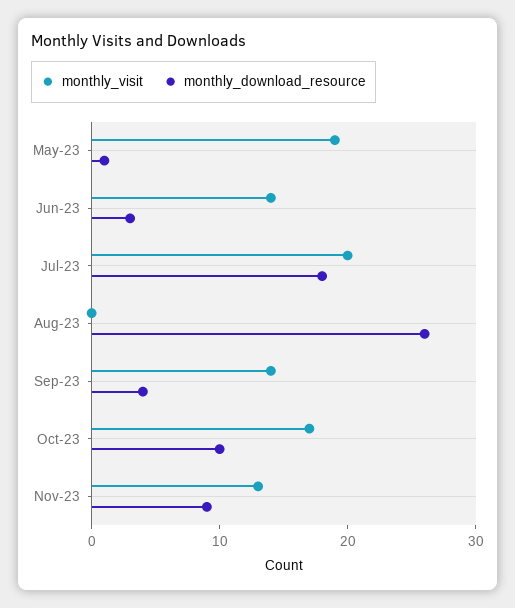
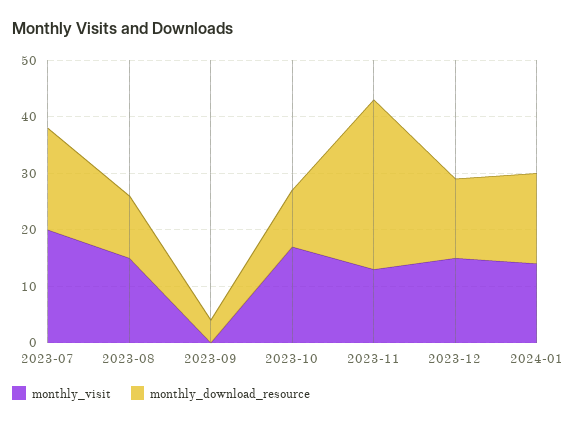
monthly_visit, May-23: 19 -> none
monthly_download_resource, May-23: 1 -> none
monthly_visit, Jun-23: 14 -> none
monthly_download_resource, Jun-23: 3 -> none
monthly_visit, Aug-23: 0 -> 15
monthly_download_resource, Aug-23: 26 -> 10
monthly_visit, Sep-23: 14 -> 0
monthly_download_resource, Nov-23: 9 -> 30
monthly_visit, 2023-12: none -> 15
monthly_download_resource, 2023-12: none -> 15
monthly_visit, 2024-01: none -> 15
monthly_download_resource, 2024-01: none -> 15

